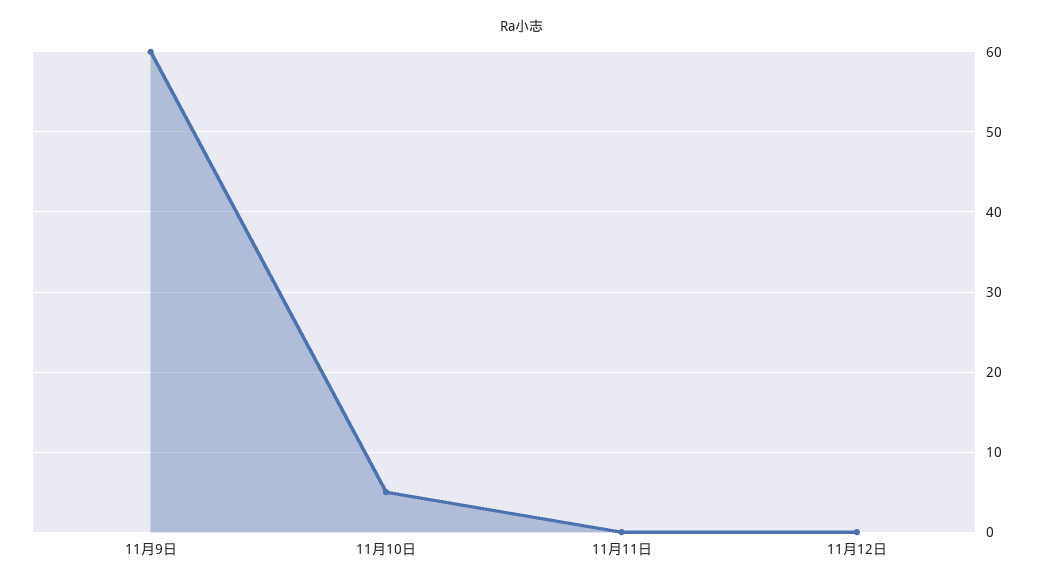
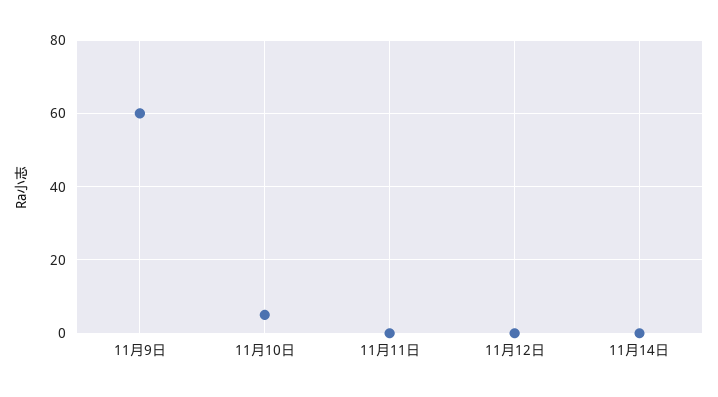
11月14日: none -> 0

